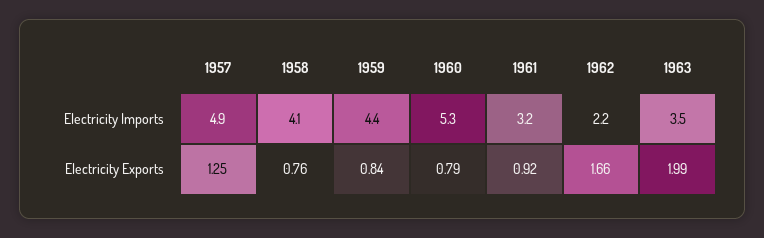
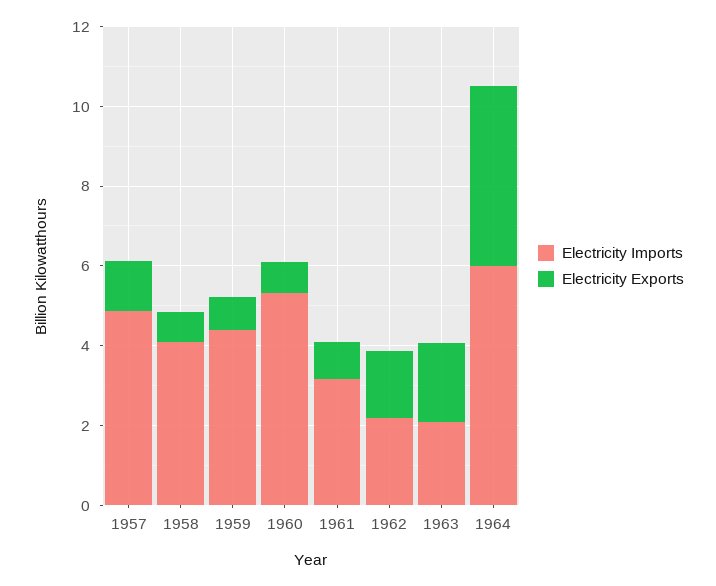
Electricity Imports, 1963: 3.5 -> 2
Electricity Imports, 1964: none -> 6
Electricity Exports, 1964: none -> 4.5

